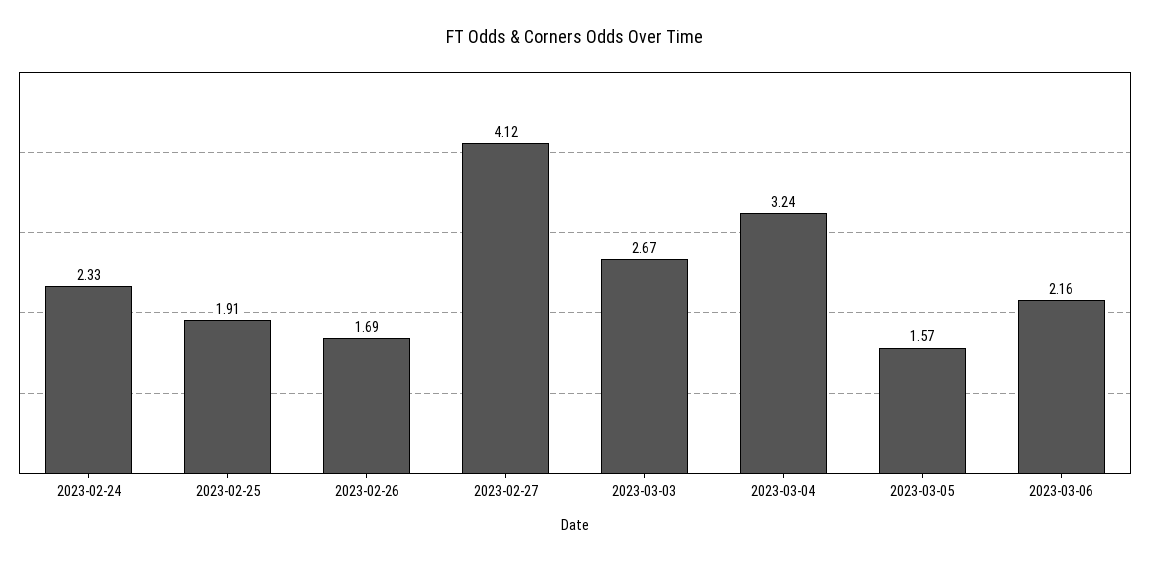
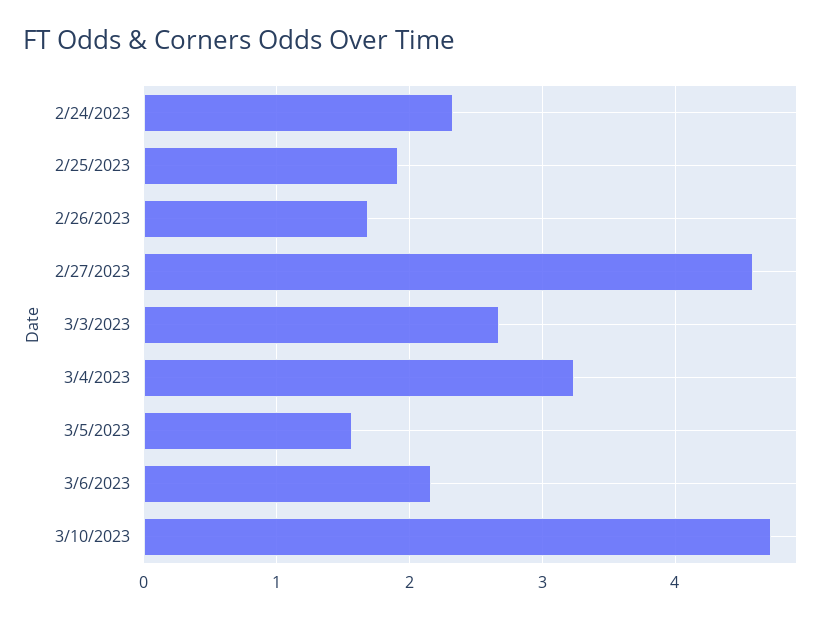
2023-02-27: 4.12 -> 4.6
3/10/2023: none -> 4.7

